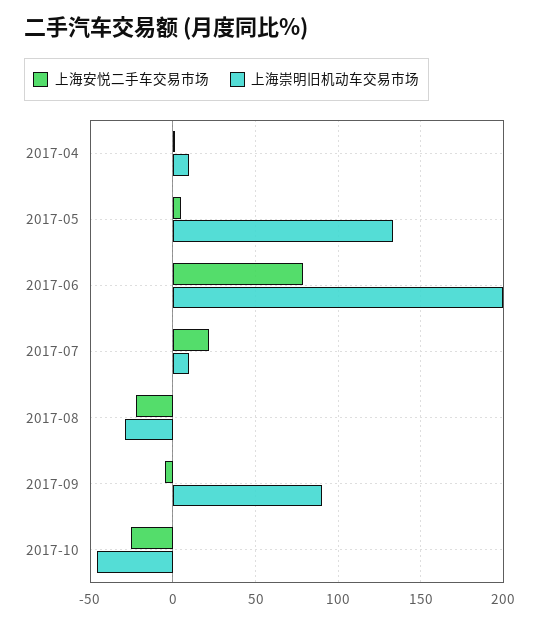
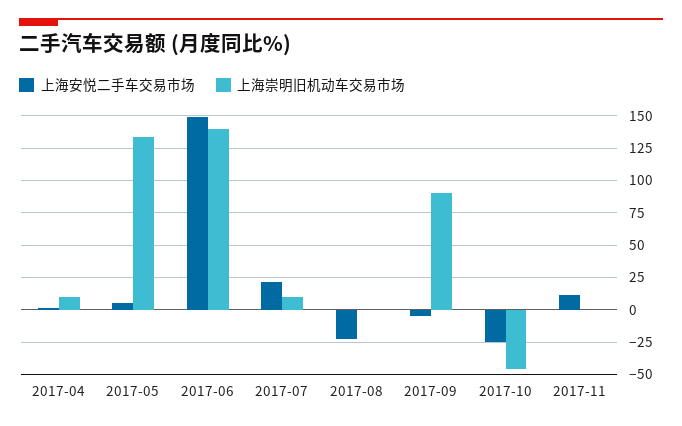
上海安悦二手车交易市场, 2017-06: 80 -> 150
上海崇明旧机动车交易市场, 2017-06: 200 -> 140
上海崇明旧机动车交易市场, 2017-08: -30 -> 0
上海安悦二手车交易市场, 2017-11: none -> 10
上海崇明旧机动车交易市场, 2017-11: none -> 0

